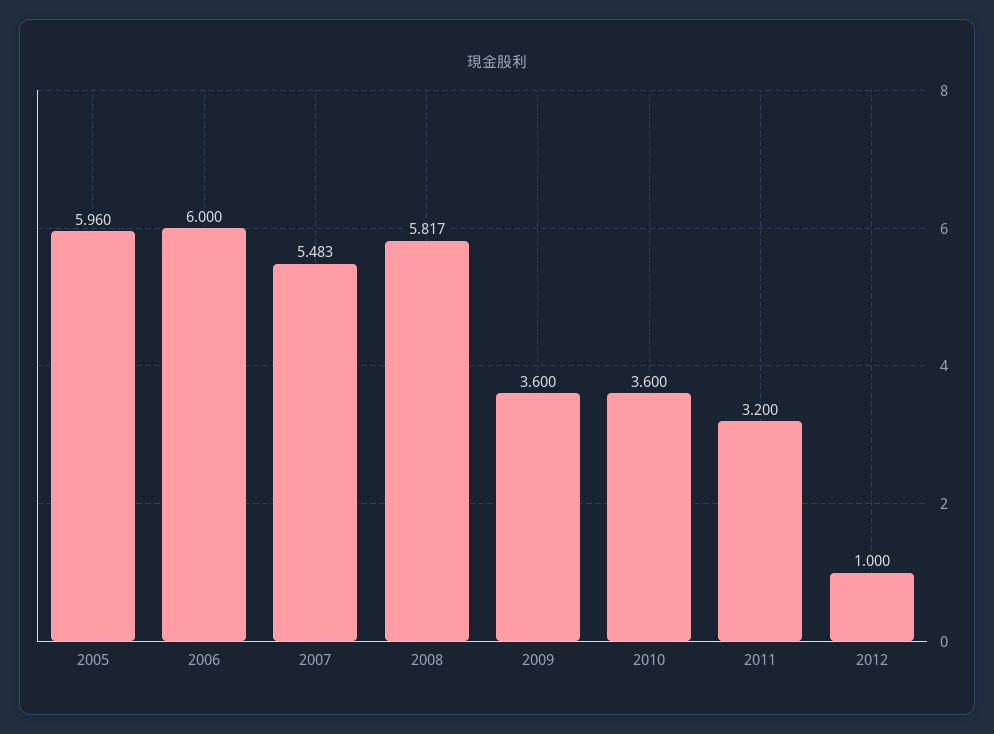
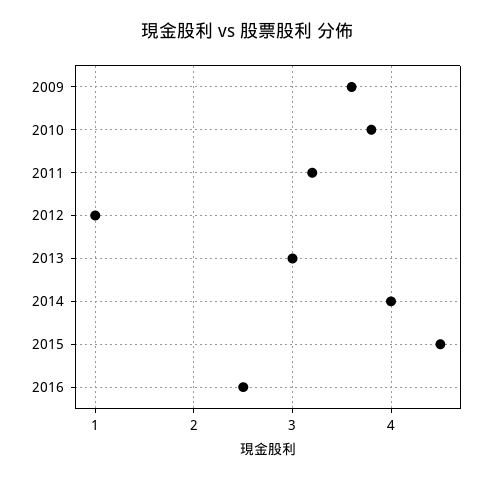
2005: 5.96 -> none
2006: 6 -> none
2007: 5.483 -> none
2008: 5.817 -> none
2010: 3.6 -> 3.8
2013: none -> 3
2014: none -> 4
2015: none -> 4.5
2016: none -> 2.5

